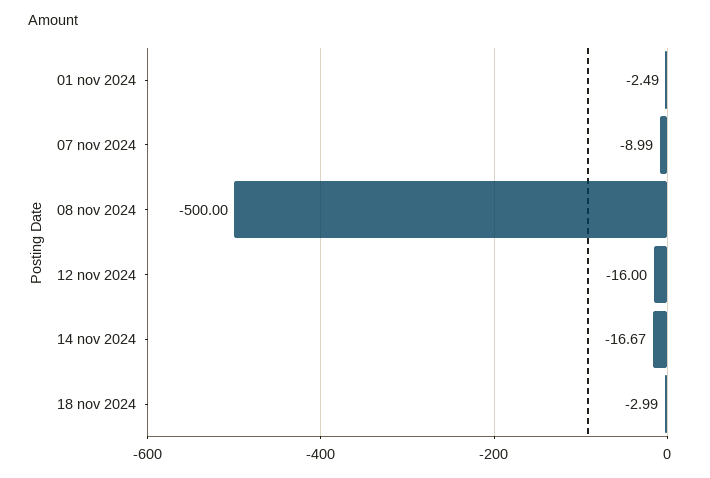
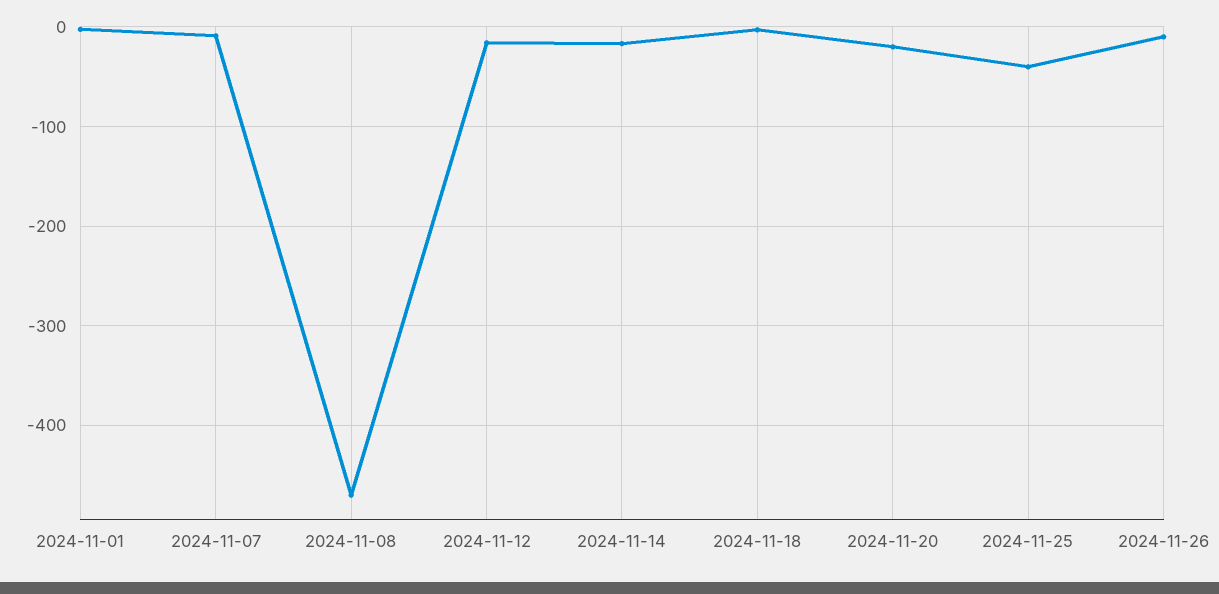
08 nov 2024: -500 -> -470
2024-11-20: none -> -20
2024-11-25: none -> -40
2024-11-26: none -> -10

